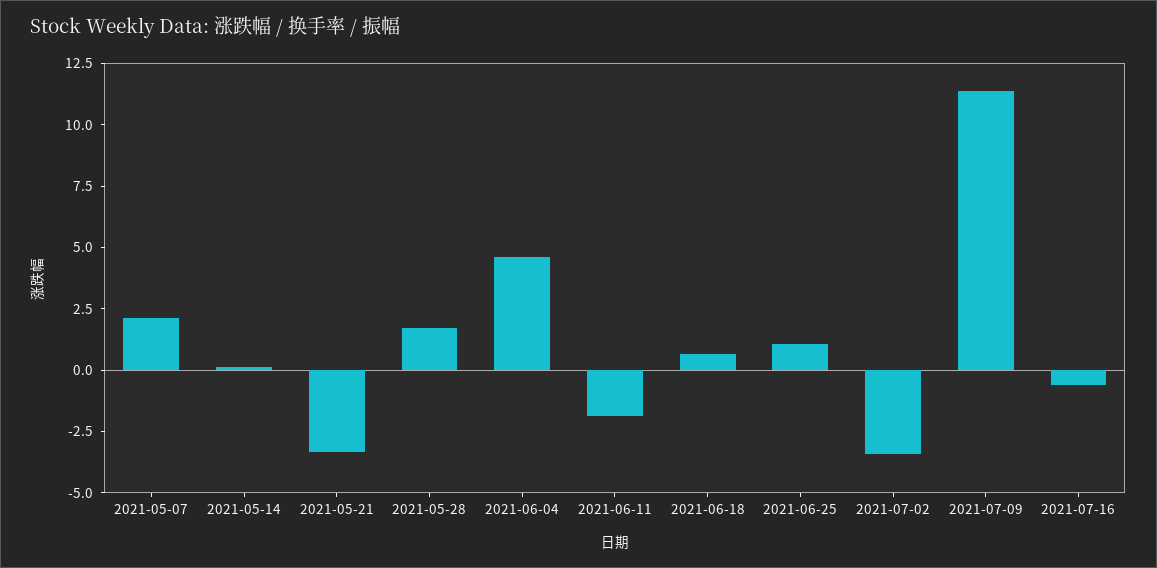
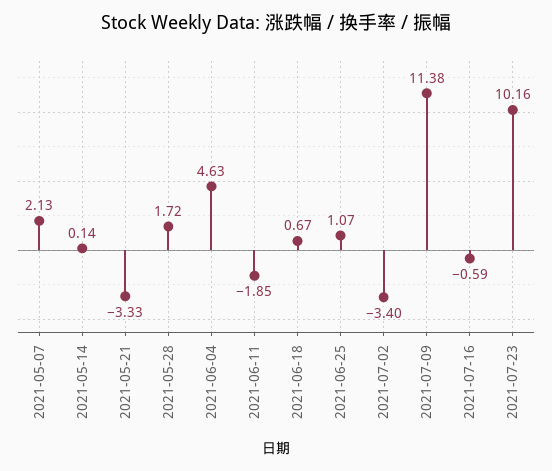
2021-07-23: none -> 10.16

